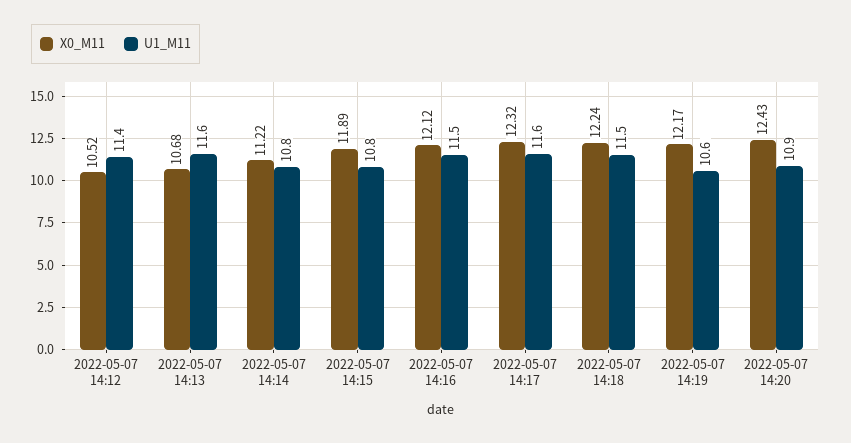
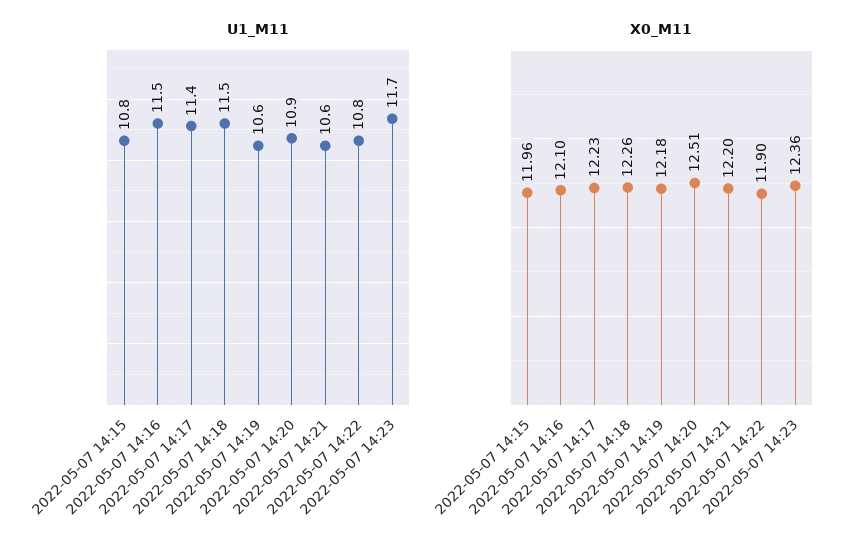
X0_M11, 2022-05-07 14:12: 10.52 -> none
U1_M11, 2022-05-07 14:12: 11.4 -> none
X0_M11, 2022-05-07 14:13: 10.68 -> none
U1_M11, 2022-05-07 14:13: 11.6 -> none
X0_M11, 2022-05-07 14:14: 11.22 -> none
U1_M11, 2022-05-07 14:14: 10.8 -> none
X0_M11, 2022-05-07 14:15: 11.89 -> 11.96
X0_M11, 2022-05-07 14:16: 12.12 -> 12.1
X0_M11, 2022-05-07 14:17: 12.32 -> 12.23
U1_M11, 2022-05-07 14:17: 11.6 -> 11.4
X0_M11, 2022-05-07 14:18: 12.24 -> 12.26
X0_M11, 2022-05-07 14:19: 12.17 -> 12.18
X0_M11, 2022-05-07 14:20: 12.43 -> 12.51
U1_M11, 2022-05-07 14:21: none -> 10.6
U1_M11, 2022-05-07 14:22: none -> 10.8
U1_M11, 2022-05-07 14:23: none -> 11.7
X0_M11, 2022-05-07 14:21: none -> 12.2
X0_M11, 2022-05-07 14:22: none -> 11.9
X0_M11, 2022-05-07 14:23: none -> 12.36

